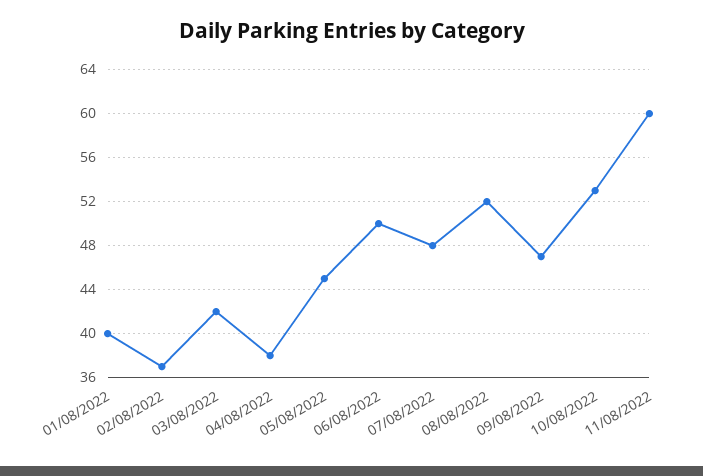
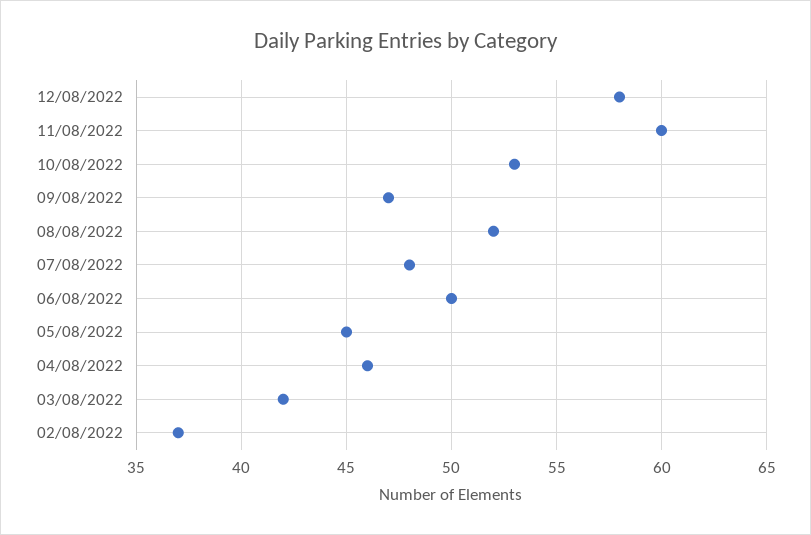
01/08/2022: 40 -> none
04/08/2022: 38 -> 46
12/08/2022: none -> 58

